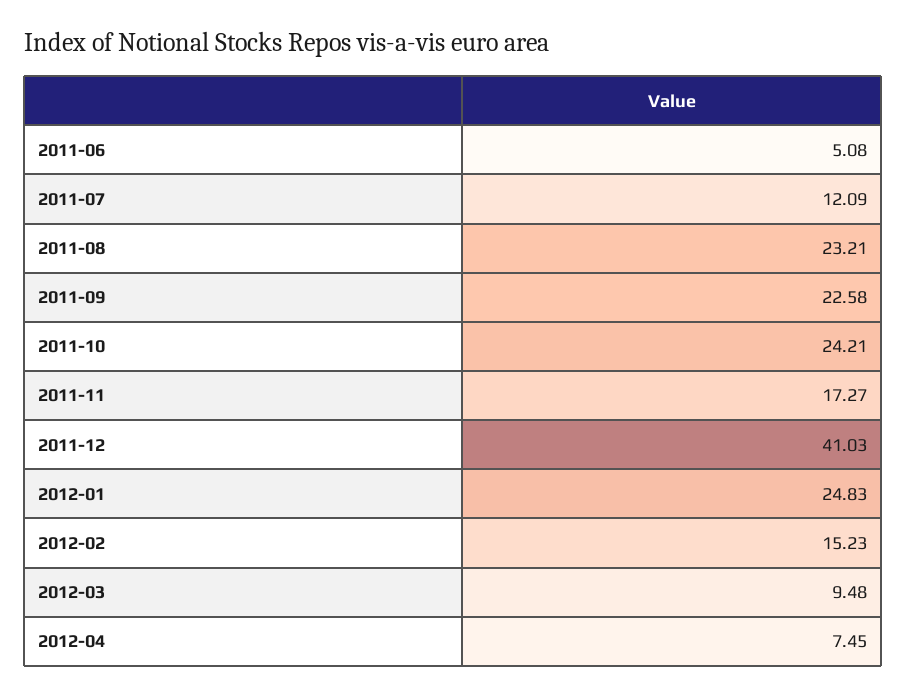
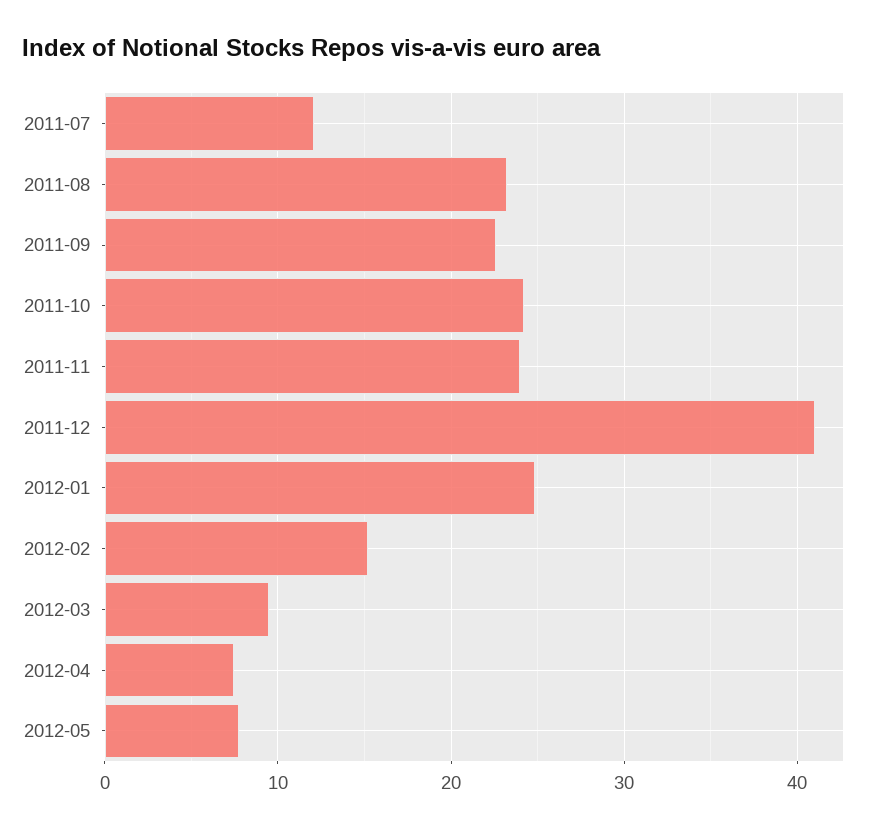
2011-06: 5.08 -> none
2011-11: 17.27 -> 24
2012-05: none -> 8

